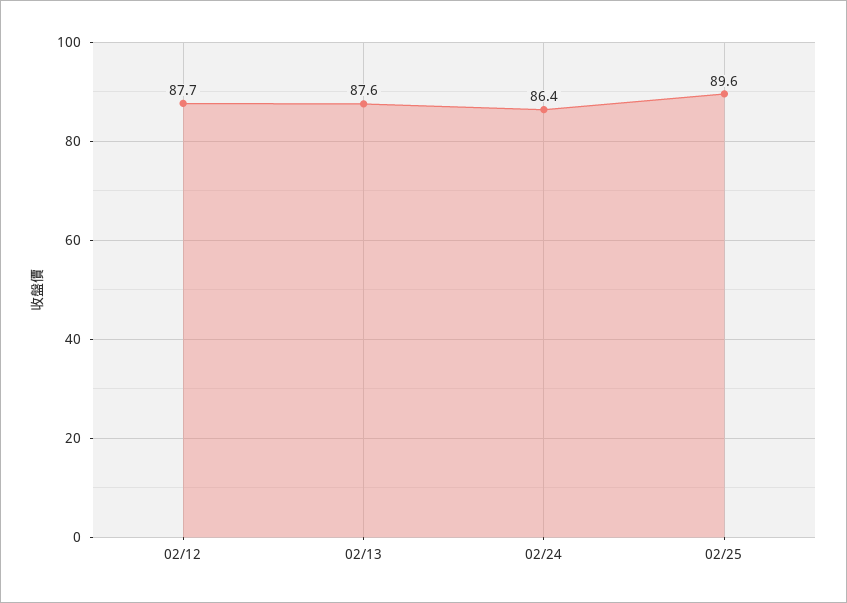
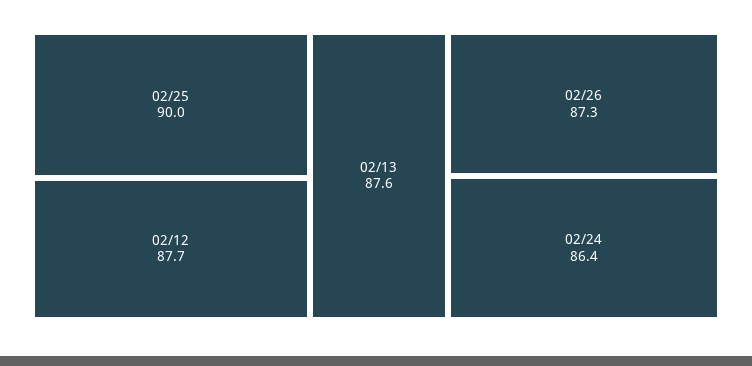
02/25: 89.6 -> 90
02/26: none -> 87.3

